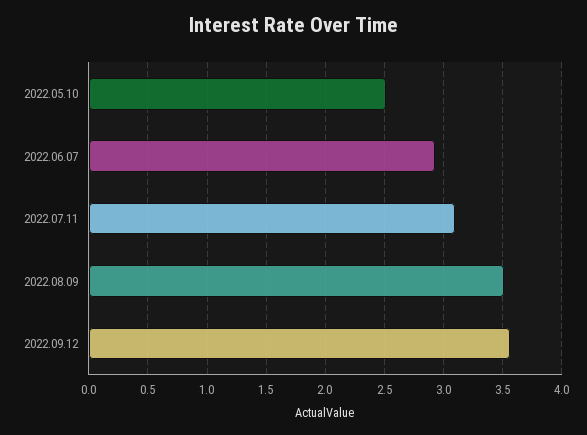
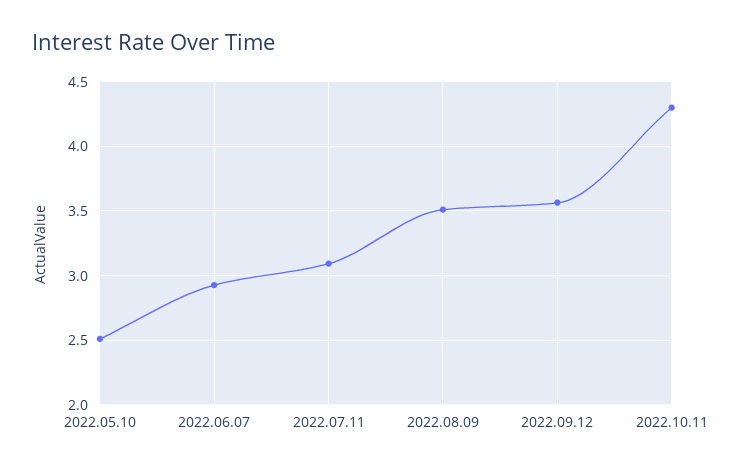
2022.10.11: none -> 4.3

